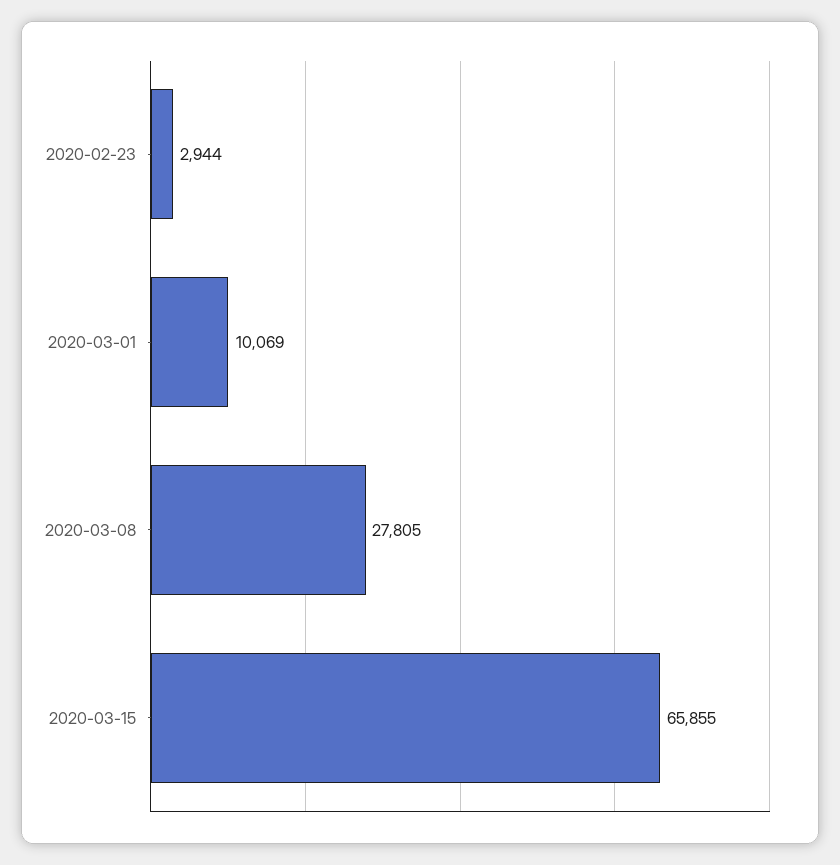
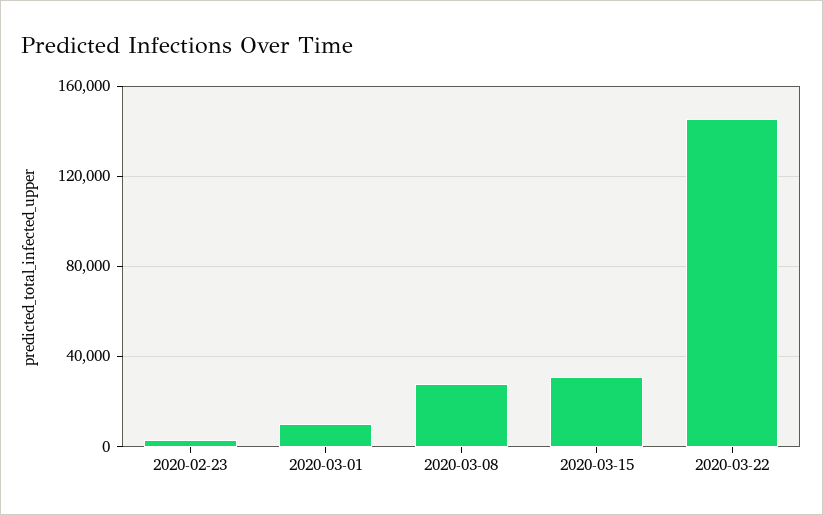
2020-03-15: 65855 -> 30000
2020-03-22: none -> 145000

